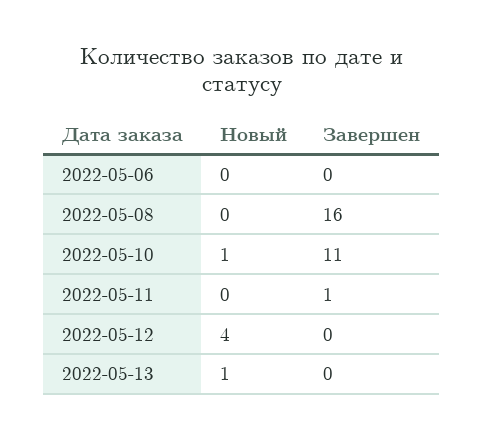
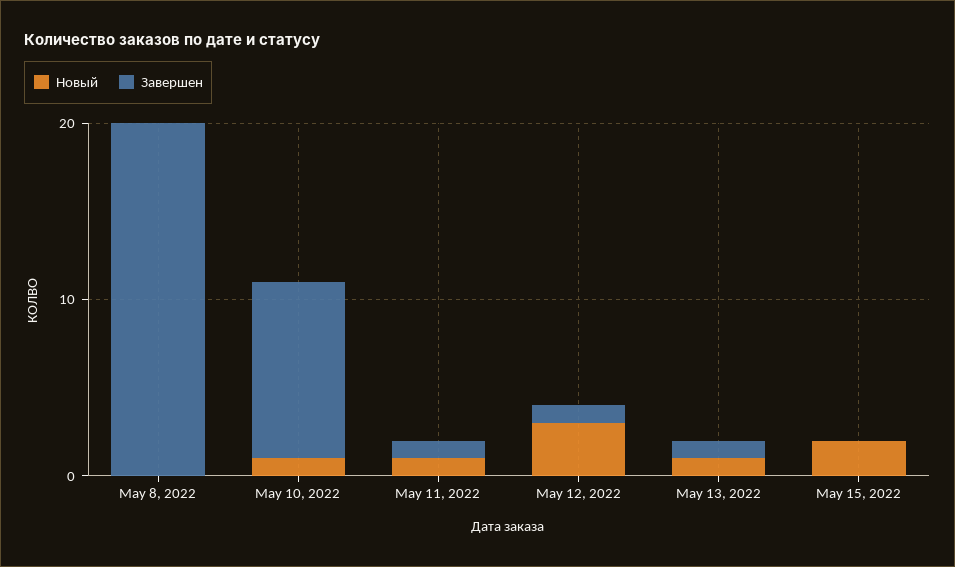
Новый, 2022-05-06: 0 -> none
Завершен, 2022-05-06: 0 -> none
Завершен, 2022-05-08: 16 -> 20
Завершен, 2022-05-10: 11 -> 10
Новый, 2022-05-11: 0 -> 1
Новый, 2022-05-12: 4 -> 3
Завершен, 2022-05-12: 0 -> 1
Завершен, 2022-05-13: 0 -> 1
Новый, May 15, 2022: none -> 2
Завершен, May 15, 2022: none -> 0

